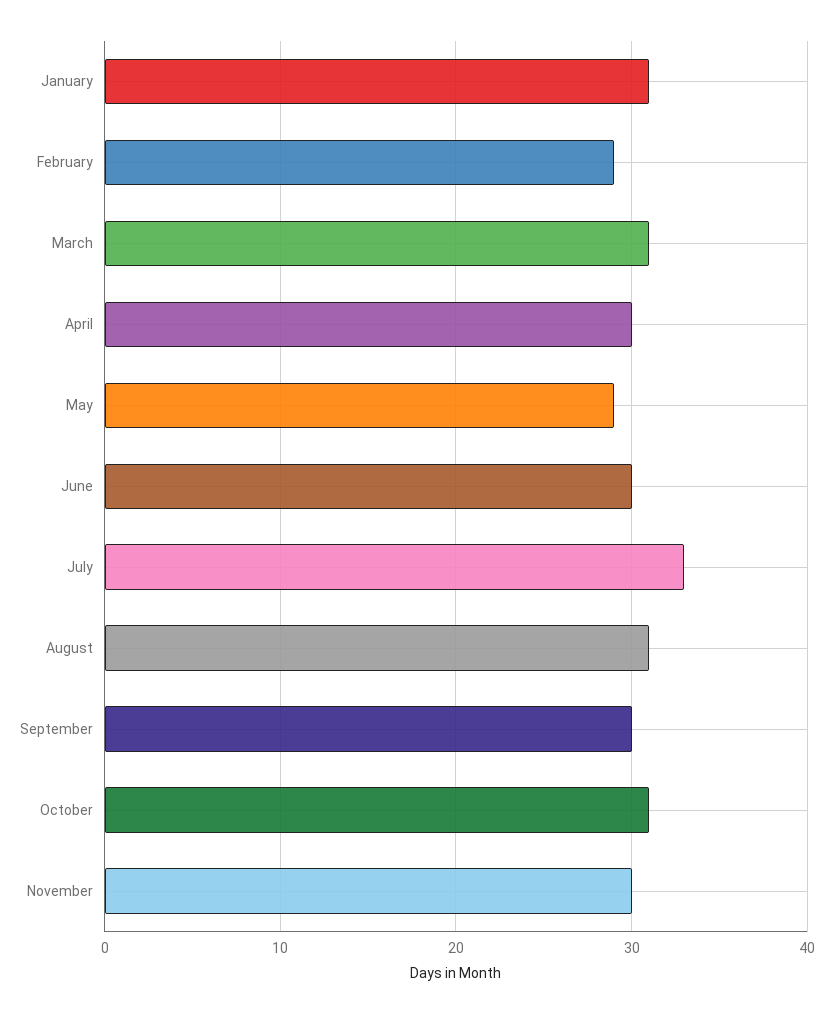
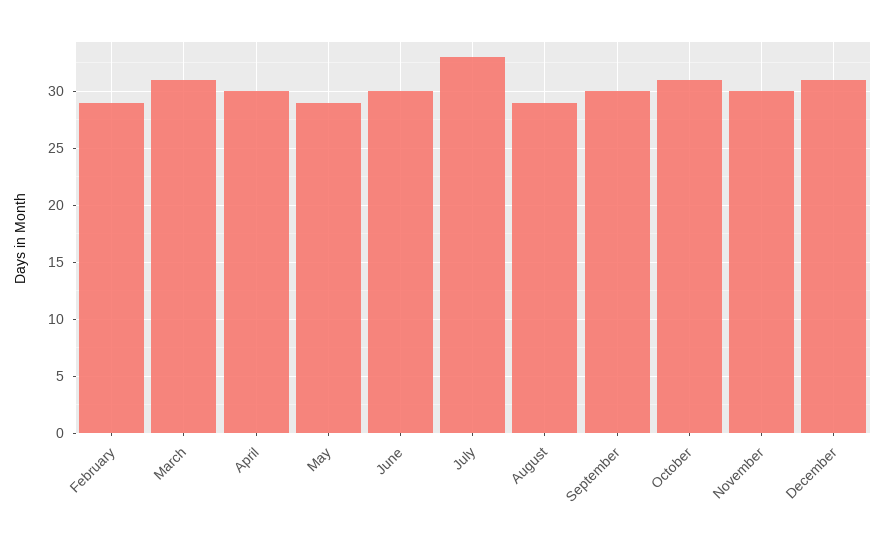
January: 31 -> none
August: 31 -> 29
December: none -> 31

